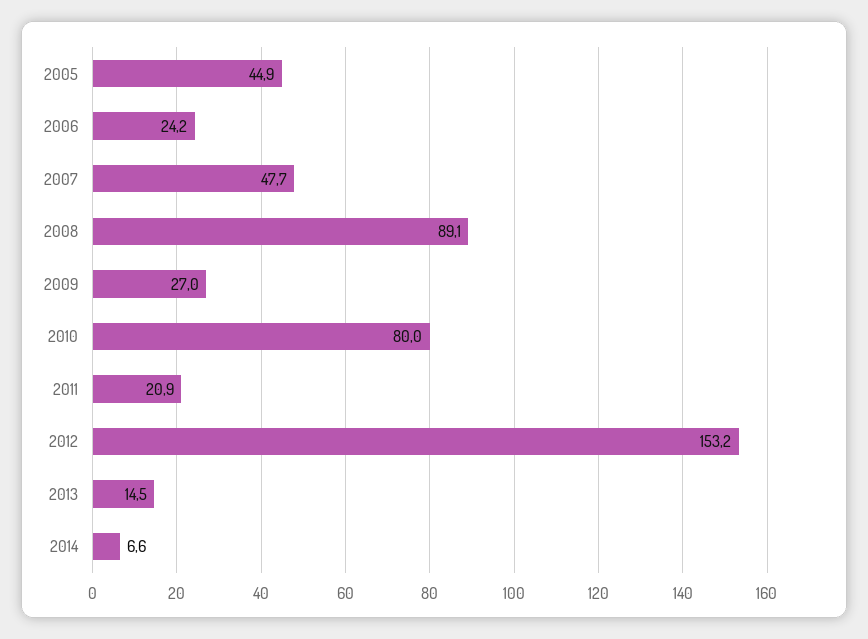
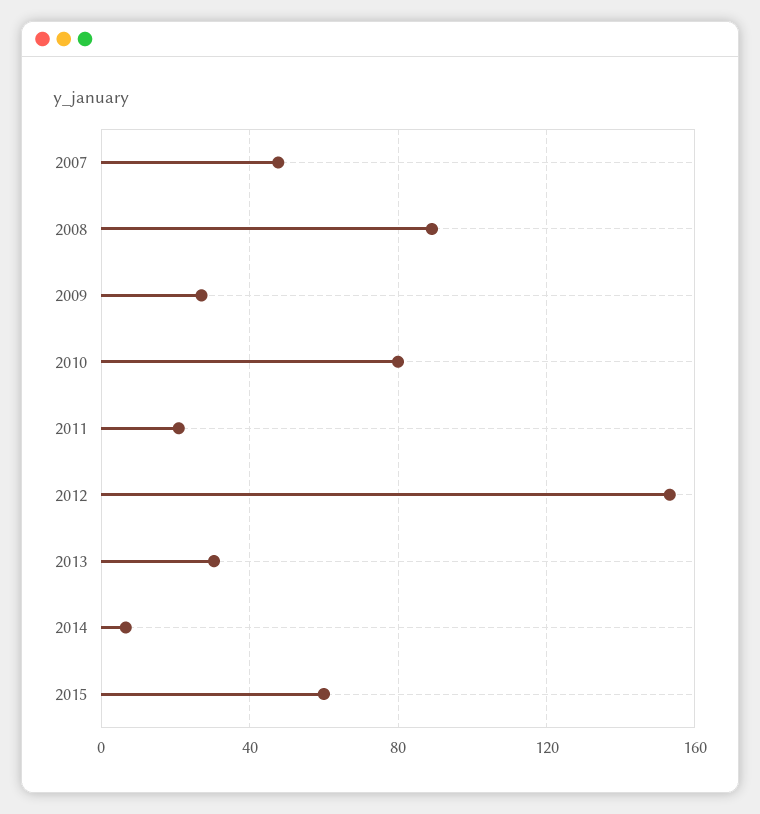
2005: 44.9 -> none
2006: 24.2 -> none
2013: 14.5 -> 30
2015: none -> 60

